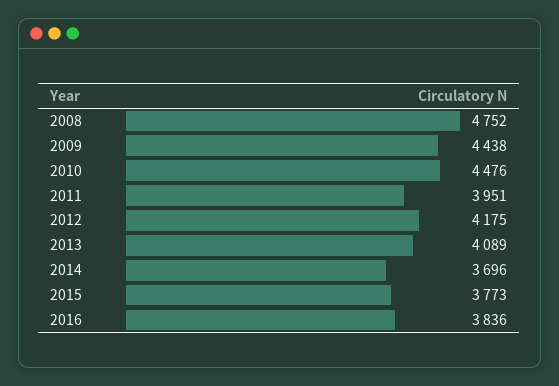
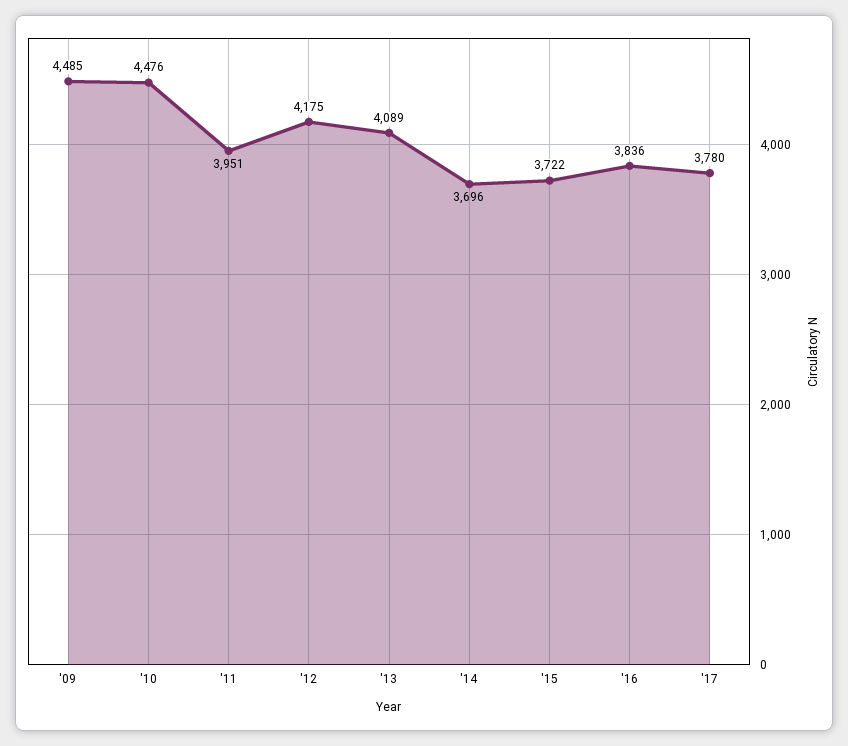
2008: 4752 -> none
2009: 4438 -> 4485
2015: 3773 -> 3722
'17: none -> 3780

